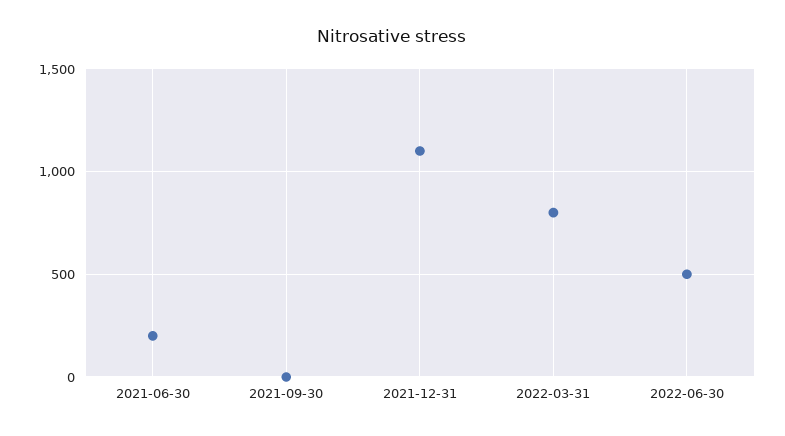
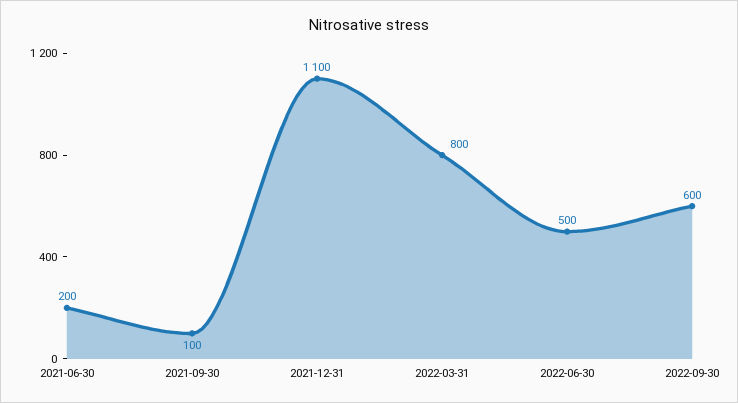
2021-09-30: 0 -> 100
2022-09-30: none -> 600

